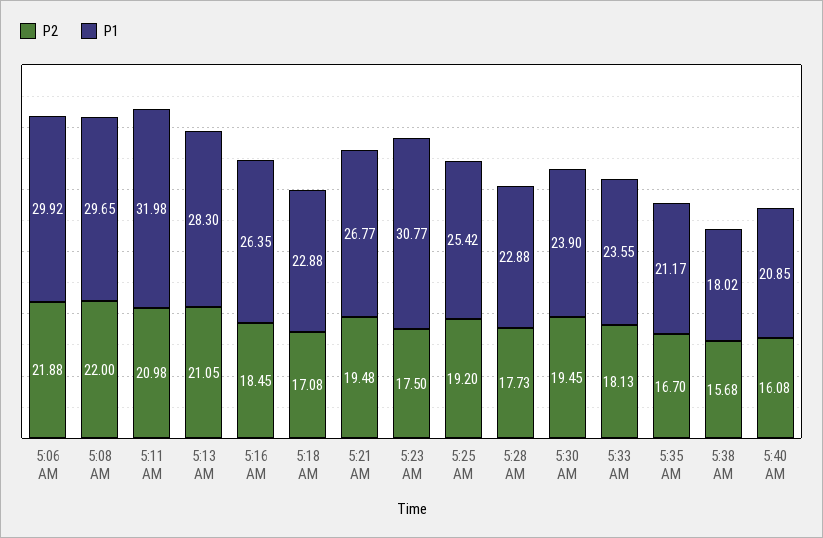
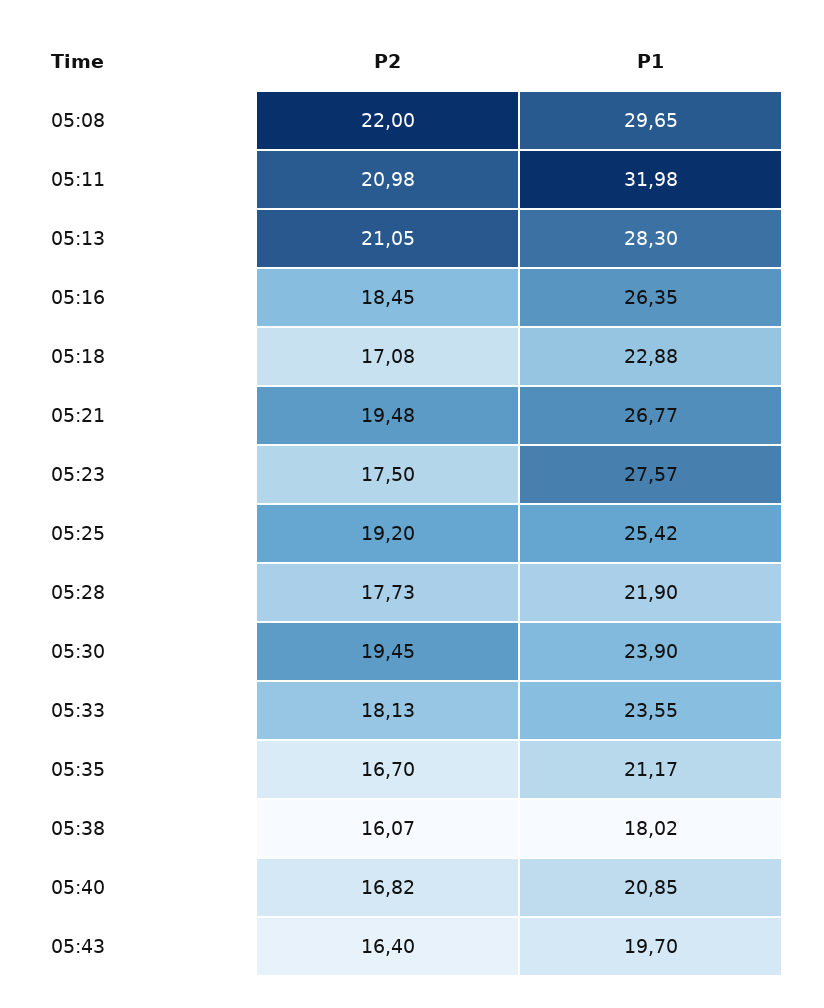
P2, 5:06 AM: 21.88 -> none
P1, 5:06 AM: 29.92 -> none
P1, 5:23 AM: 30.77 -> 27.57
P1, 5:28 AM: 22.88 -> 21.9
P2, 5:38 AM: 15.68 -> 16.07
P2, 5:40 AM: 16.08 -> 16.82
P2, 05:43: none -> 16.4
P1, 05:43: none -> 19.7

